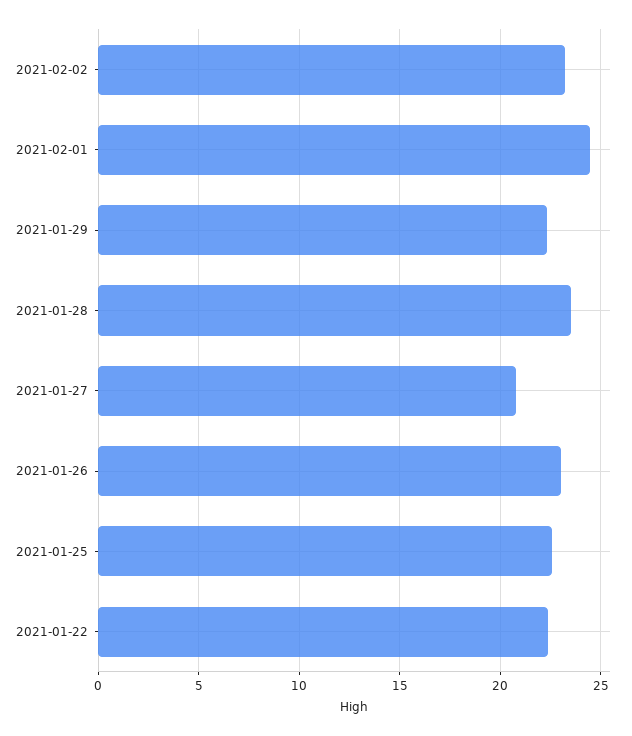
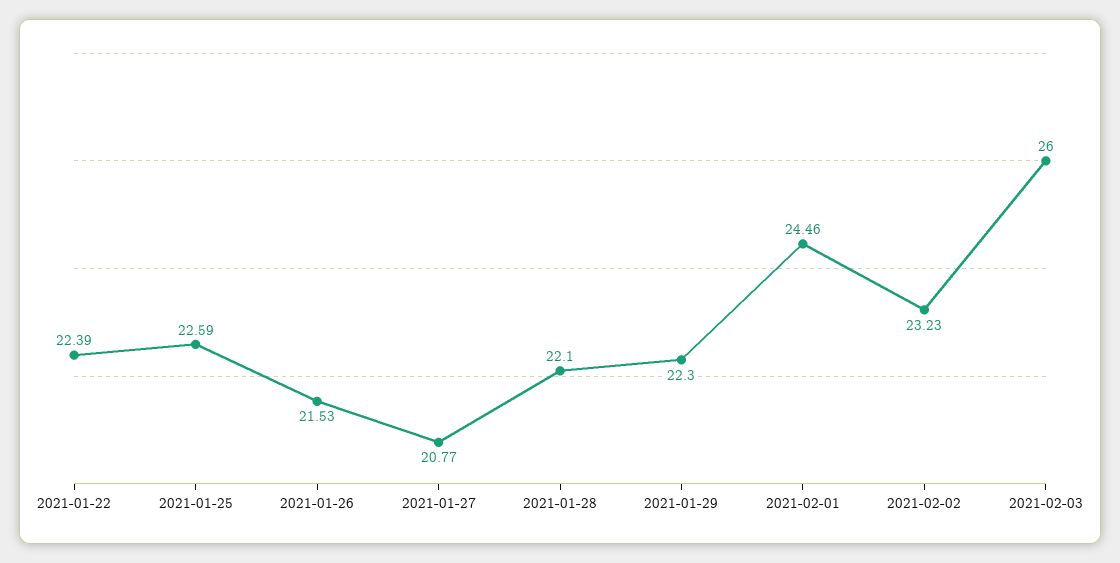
2021-01-28: 23.5 -> 22.1
2021-01-26: 23 -> 21.53
2021-02-03: none -> 26

